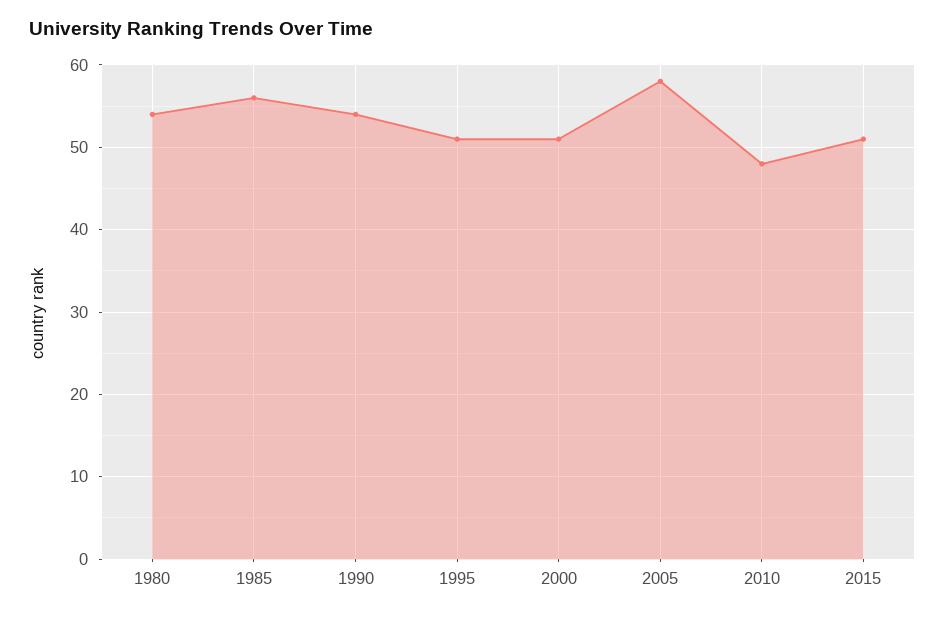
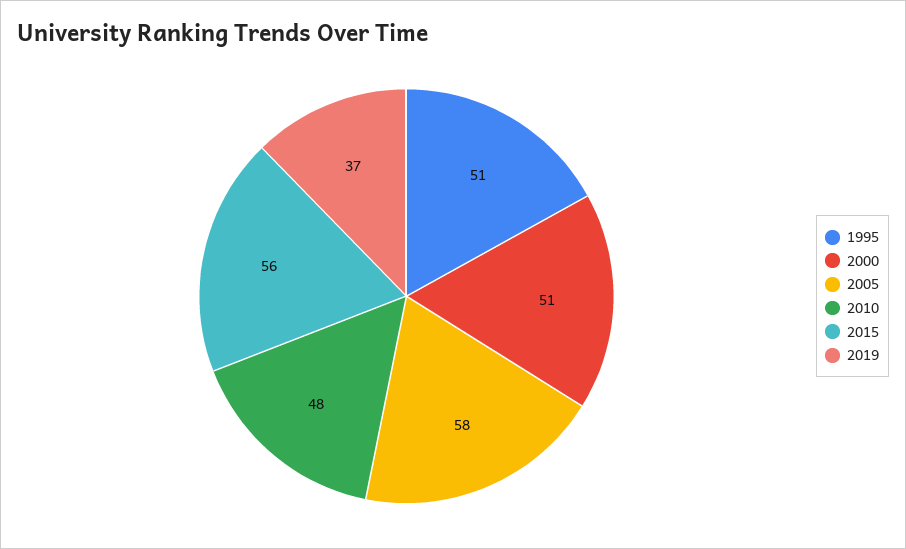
1980: 54 -> none
1985: 56 -> none
1990: 54 -> none
2015: 51 -> 56
2019: none -> 37

